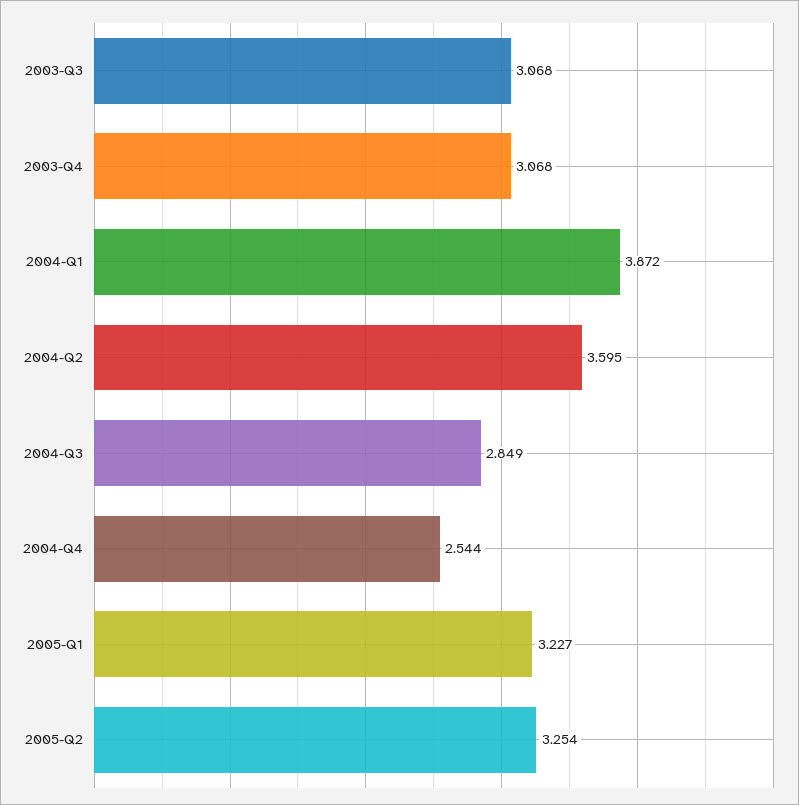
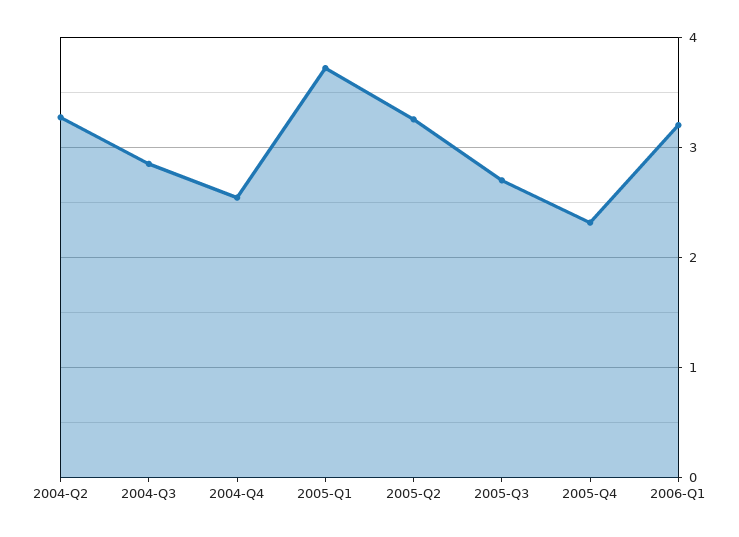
2003-Q3: 3.068 -> none
2003-Q4: 3.068 -> none
2004-Q1: 3.872 -> none
2004-Q2: 3.595 -> 3.3
2005-Q1: 3.227 -> 3.7
2005-Q3: none -> 2.7
2005-Q4: none -> 2.3
2006-Q1: none -> 3.2

